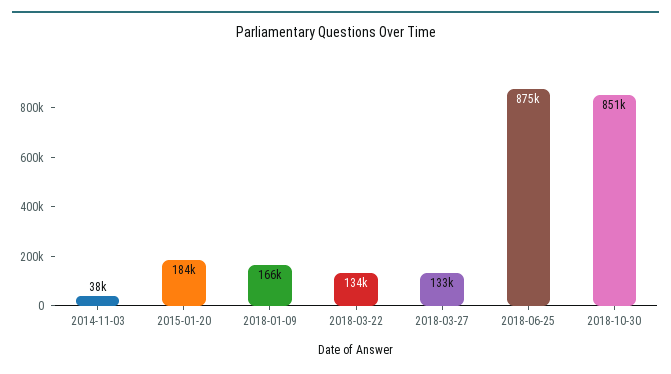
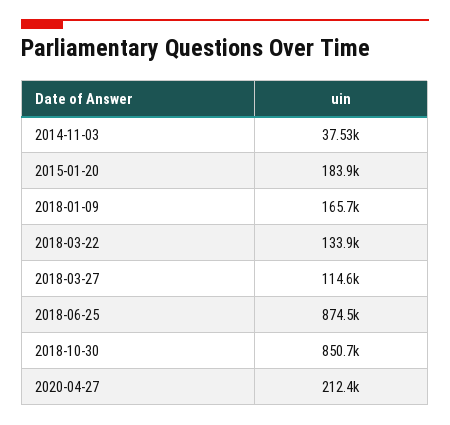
2018-03-27: 133000 -> 114600
2020-04-27: none -> 212400

